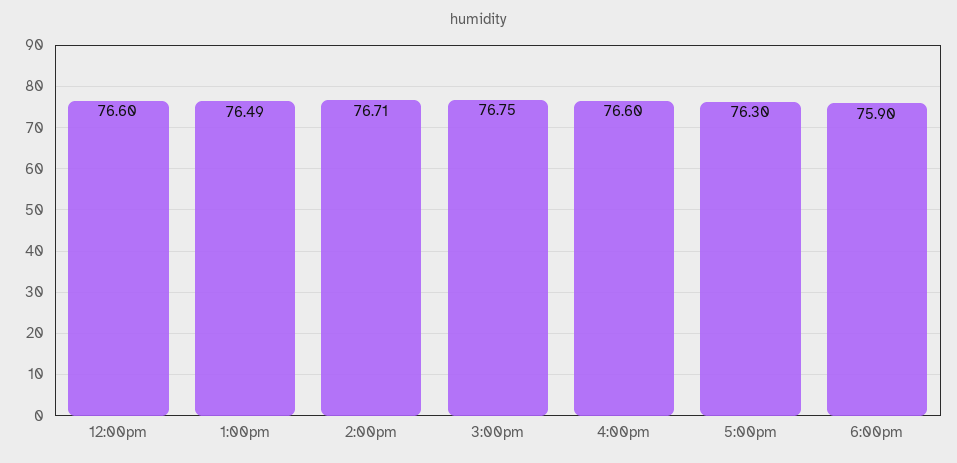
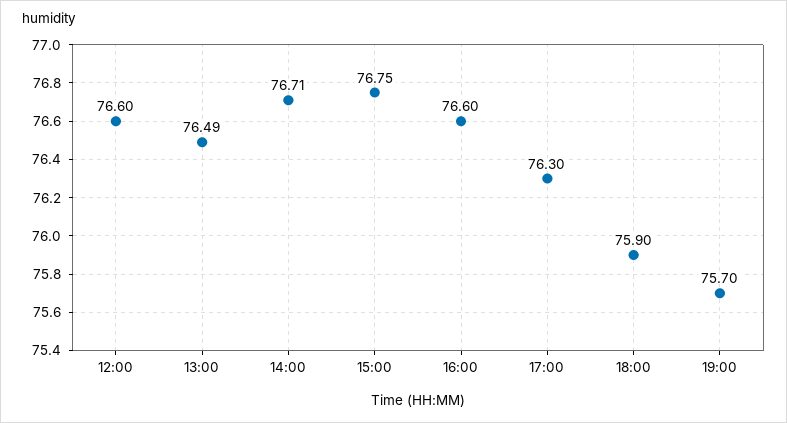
19:00: none -> 75.7

